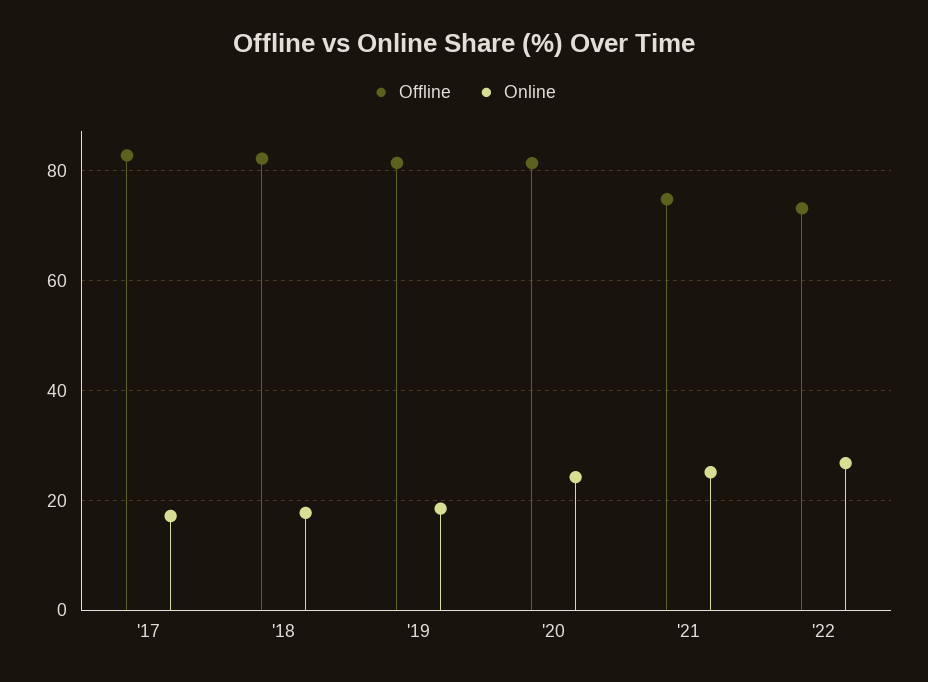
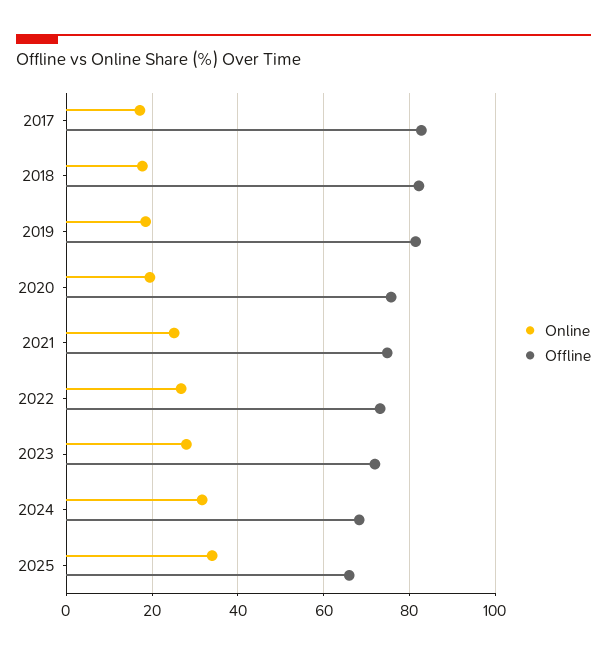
Offline, '20: 82 -> 76
Online, '20: 24 -> 20
Online, 2023: none -> 28
Offline, 2023: none -> 72
Online, 2024: none -> 32
Offline, 2024: none -> 68
Online, 2025: none -> 34
Offline, 2025: none -> 66

